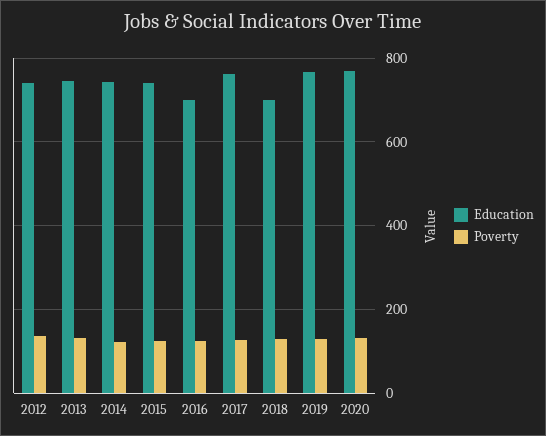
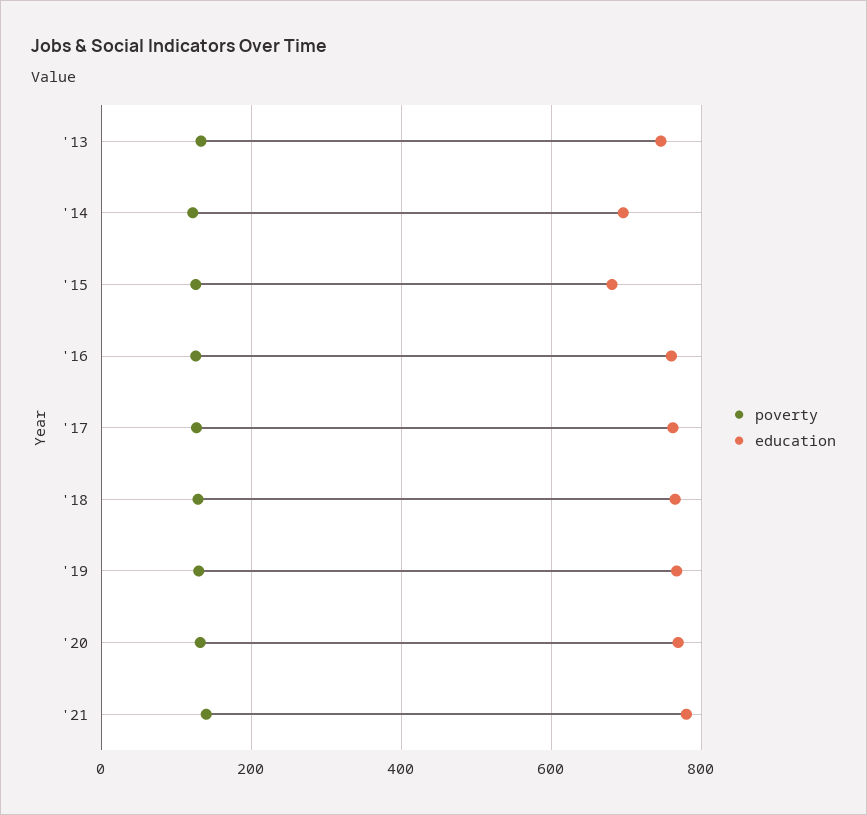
Education, 2012: 740 -> none
Poverty, 2012: 140 -> none
Education, 2014: 740 -> 700
Education, 2015: 740 -> 680
Education, 2016: 700 -> 760
Education, 2018: 700 -> 760
Poverty, '21: none -> 140
Education, '21: none -> 780

